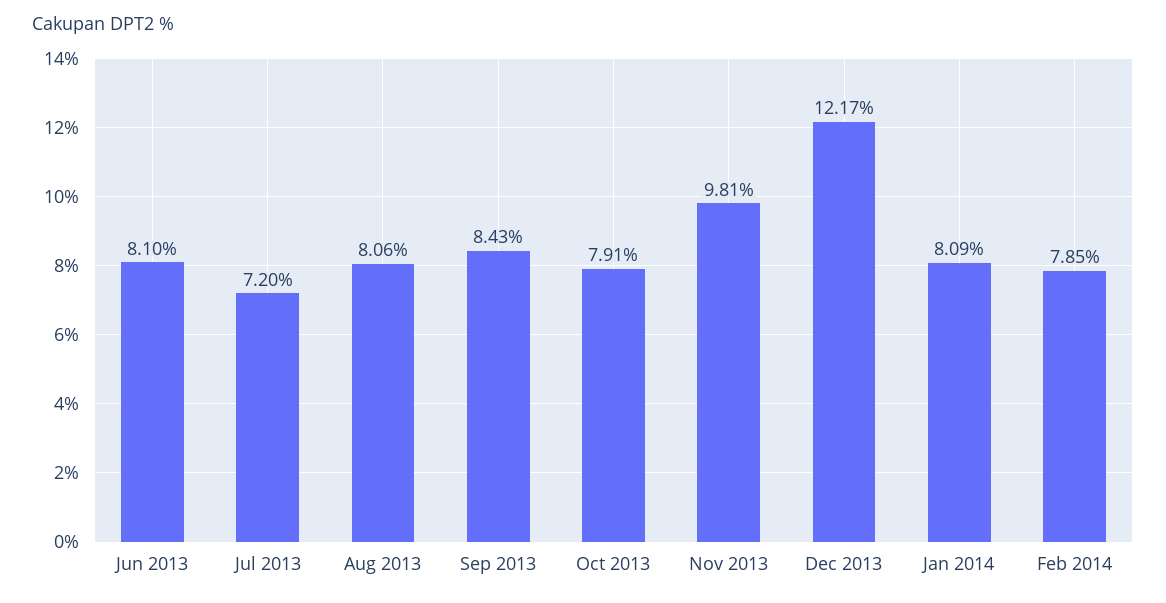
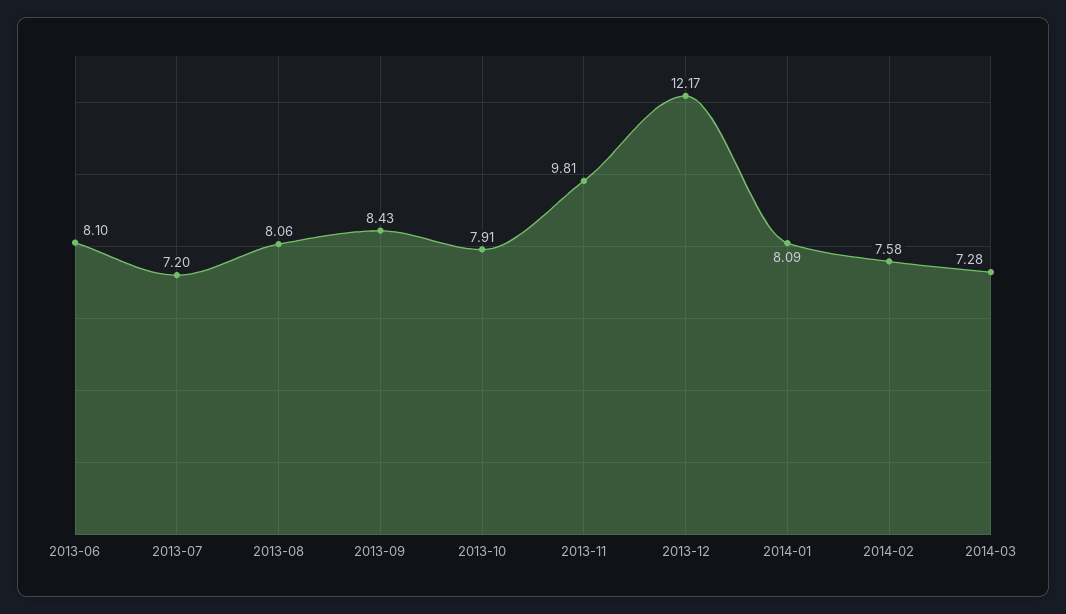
Feb 2014: 7.85 -> 7.58
2014-03: none -> 7.28

